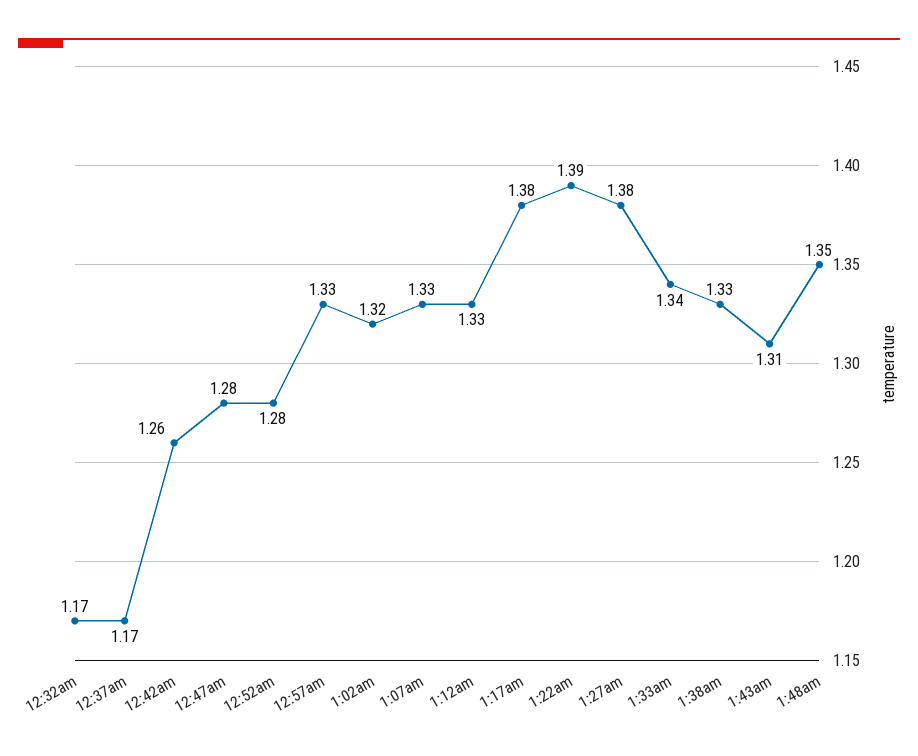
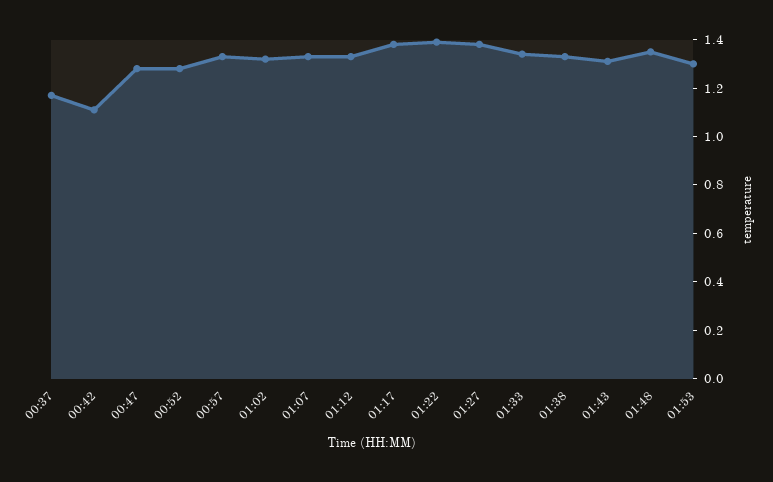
12:32am: 1.17 -> none
12:42am: 1.26 -> 1.1
01:53: none -> 1.3

